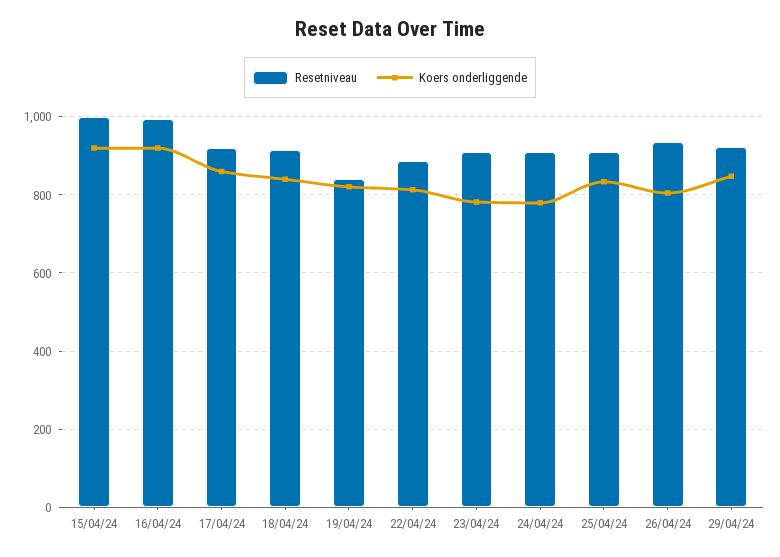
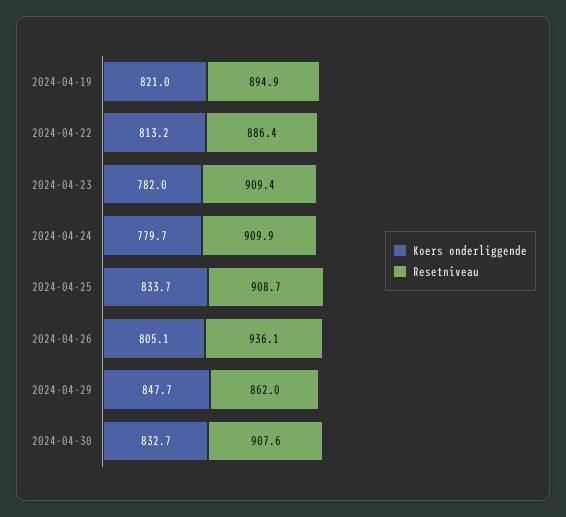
Resetniveau, 15/04/24: 1000 -> none
Koers onderliggende, 15/04/24: 920 -> none
Resetniveau, 16/04/24: 1000 -> none
Koers onderliggende, 16/04/24: 920 -> none
Resetniveau, 17/04/24: 920 -> none
Koers onderliggende, 17/04/24: 860 -> none
Resetniveau, 18/04/24: 920 -> none
Koers onderliggende, 18/04/24: 840 -> none
Resetniveau, 19/04/24: 840 -> 894.9
Resetniveau, 29/04/24: 920 -> 862
Koers onderliggende, 2024-04-30: none -> 832.7
Resetniveau, 2024-04-30: none -> 907.6

